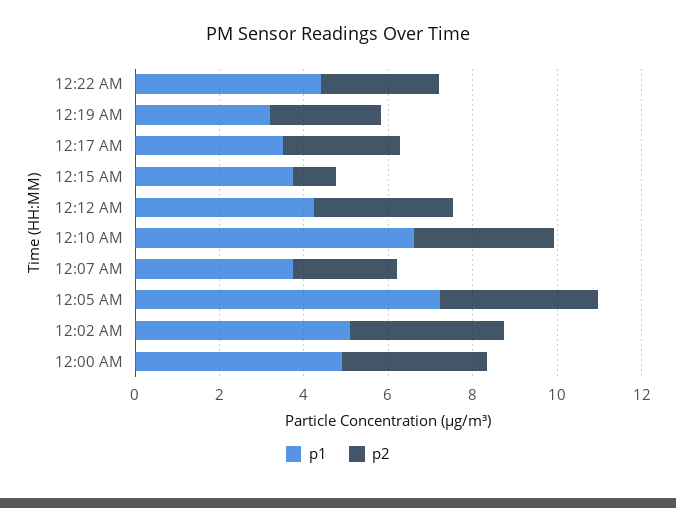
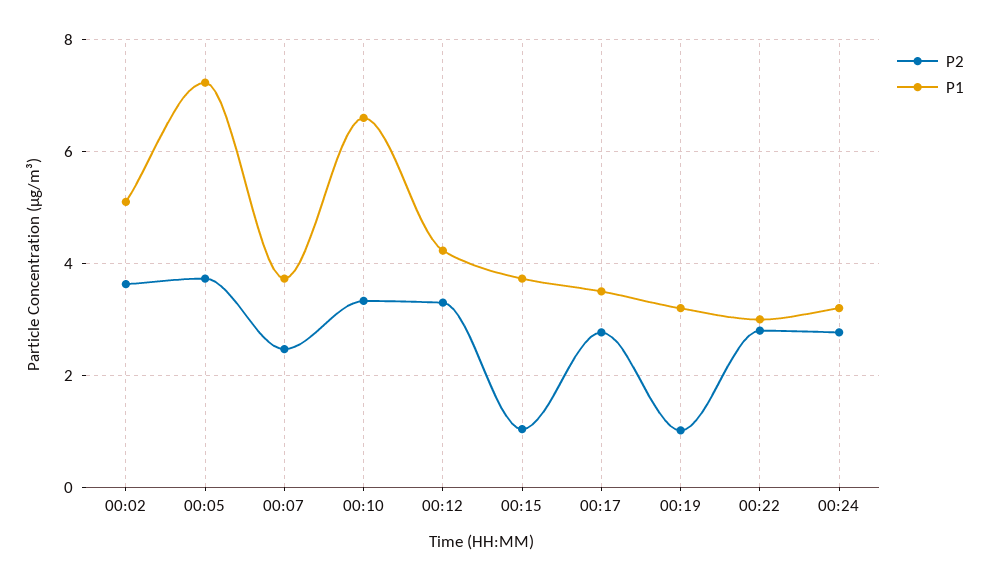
p1, 12:22 AM: 4.5 -> 3
p2, 12:19 AM: 2.5 -> 1
p1, 12:00 AM: 5 -> none
p2, 12:00 AM: 3.5 -> none
p2, 00:24: none -> 2.8
p1, 00:24: none -> 3.2

